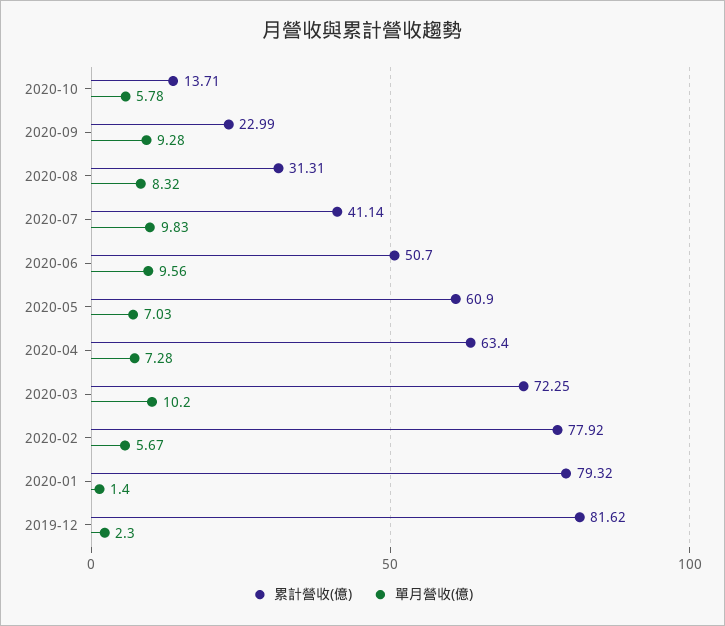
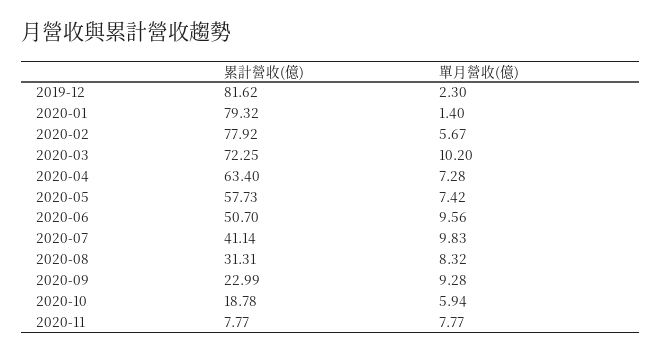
累計營收(億), 2020-10: 13.71 -> 18.78
單月營收(億), 2020-10: 5.78 -> 5.94
累計營收(億), 2020-05: 60.9 -> 57.73
單月營收(億), 2020-05: 7.03 -> 7.42
累計營收(億), 2020-11: none -> 7.77
單月營收(億), 2020-11: none -> 7.77

